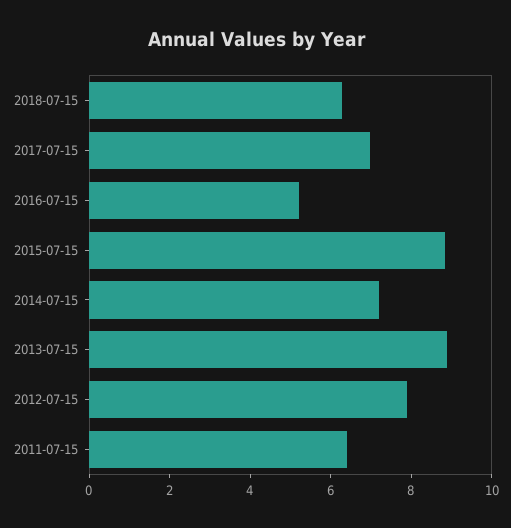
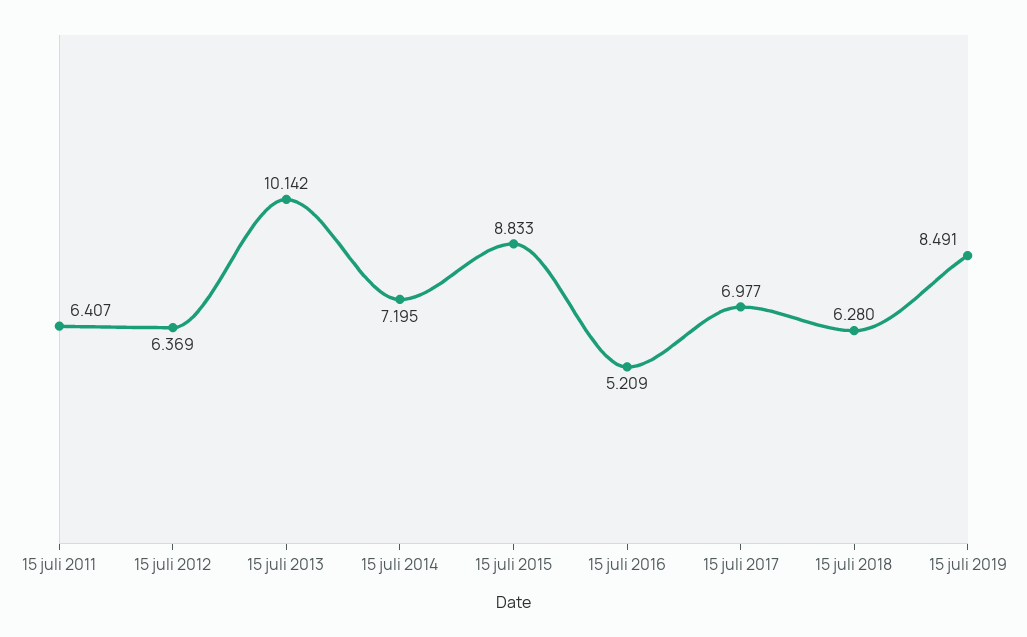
2013-07-15: 9 -> 10.142
2012-07-15: 8 -> 6.369
15 juli 2019: none -> 8.491

